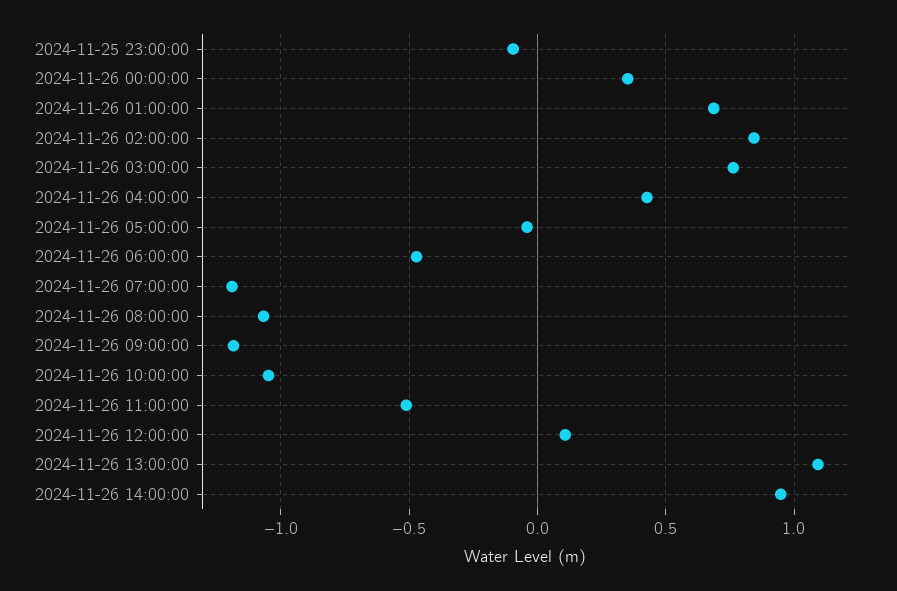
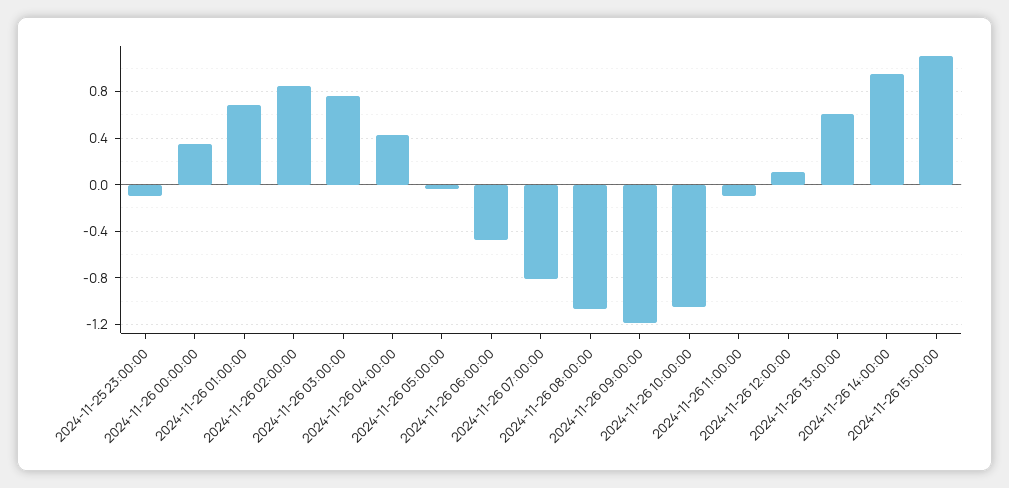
2024-11-26 07:00:00: -1.2 -> -0.8
2024-11-26 11:00:00: -0.5 -> -0.1
2024-11-26 13:00:00: 1.1 -> 0.6
2024-11-26 15:00:00: none -> 1.1

